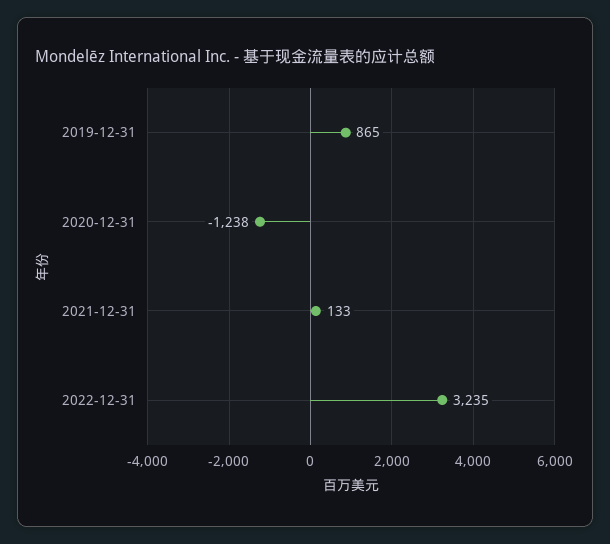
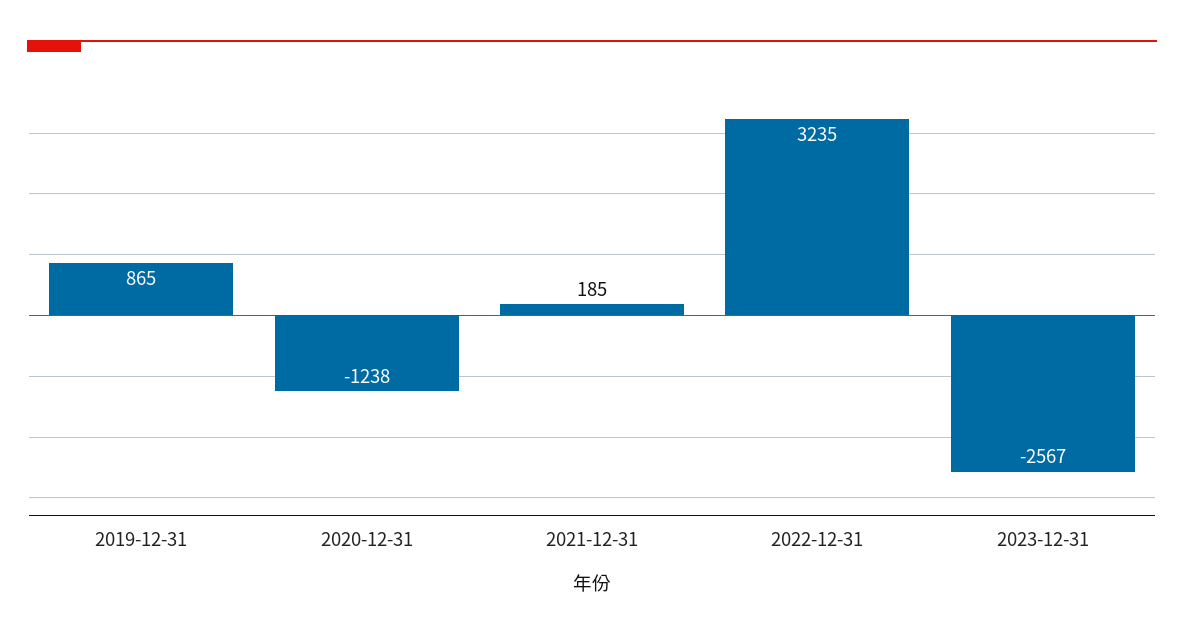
2021-12-31: 133 -> 185
2023-12-31: none -> -2567

